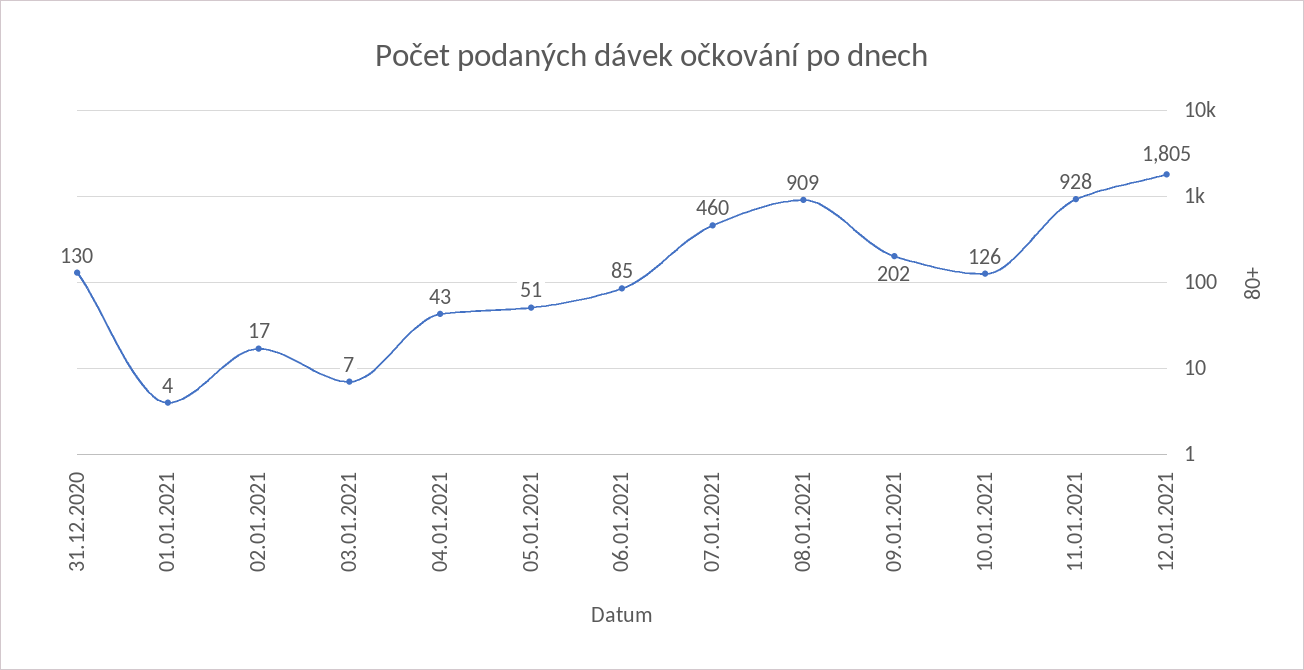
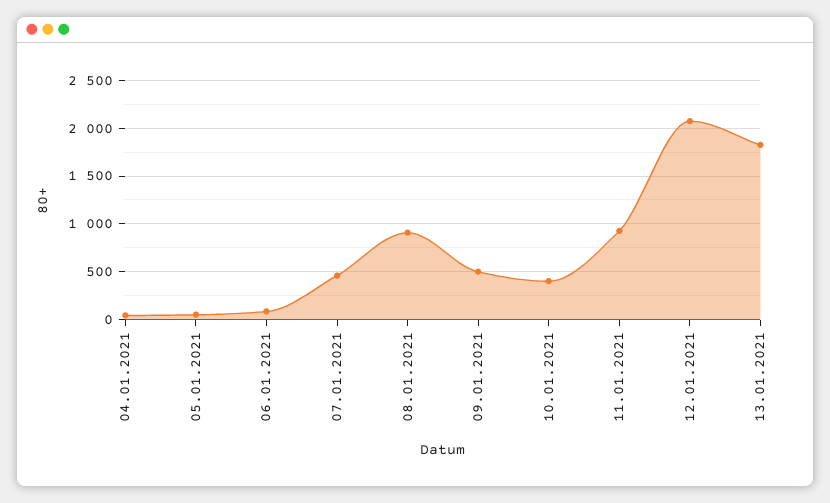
31.12.2020: 130 -> none
01.01.2021: 4 -> none
02.01.2021: 17 -> none
03.01.2021: 7 -> none
09.01.2021: 202 -> 500
10.01.2021: 126 -> 400
12.01.2021: 1805 -> 2100
13.01.2021: none -> 1800

